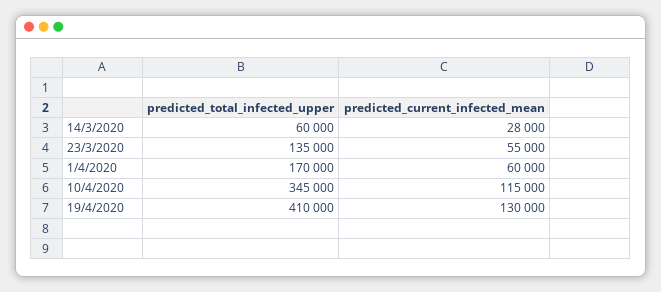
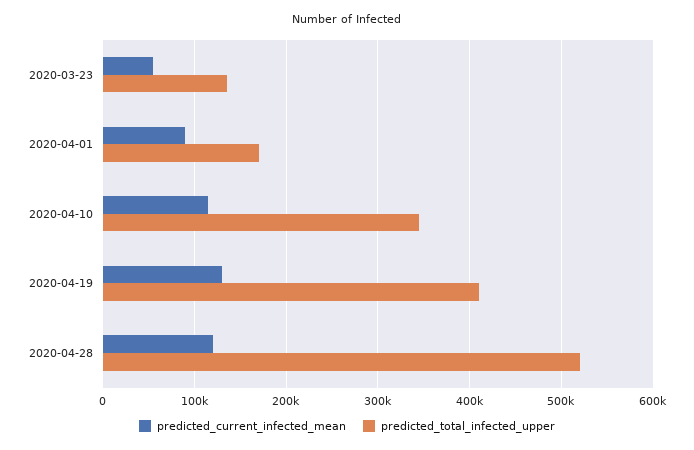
predicted_total_infected_upper, 14/3/2020: 60000 -> none
predicted_current_infected_mean, 14/3/2020: 28000 -> none
predicted_current_infected_mean, 1/4/2020: 60000 -> 90000
predicted_current_infected_mean, 2020-04-28: none -> 120000
predicted_total_infected_upper, 2020-04-28: none -> 520000

